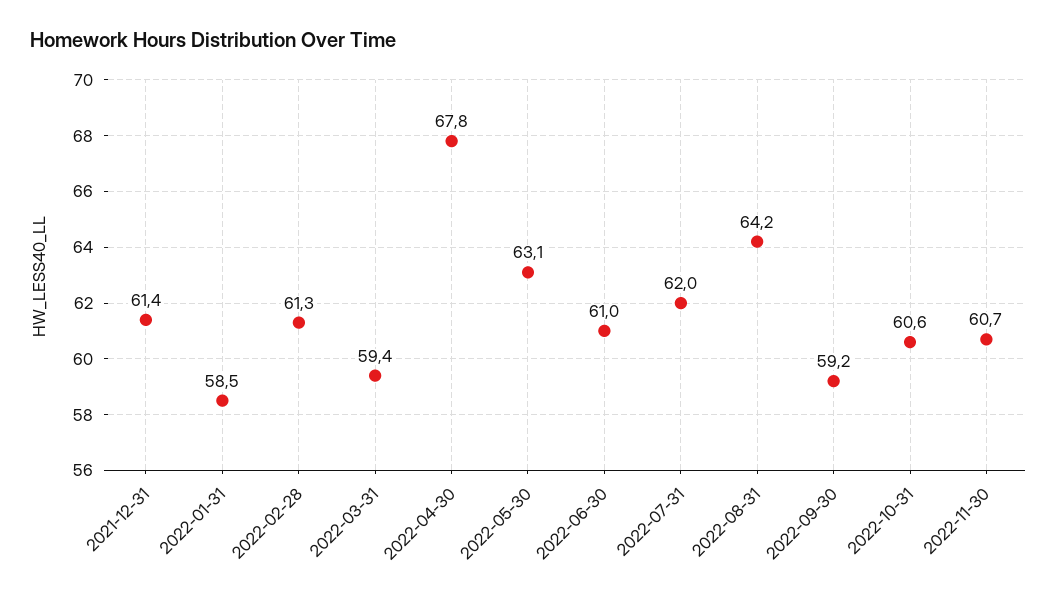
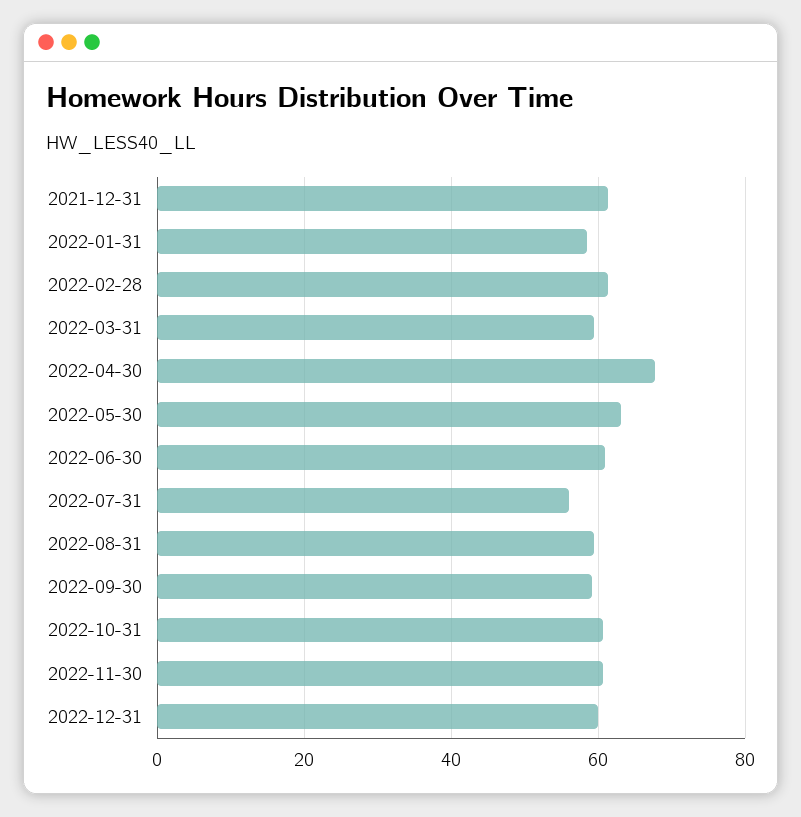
2022-07-31: 62 -> 56
2022-08-31: 64.2 -> 60
2022-12-31: none -> 60

